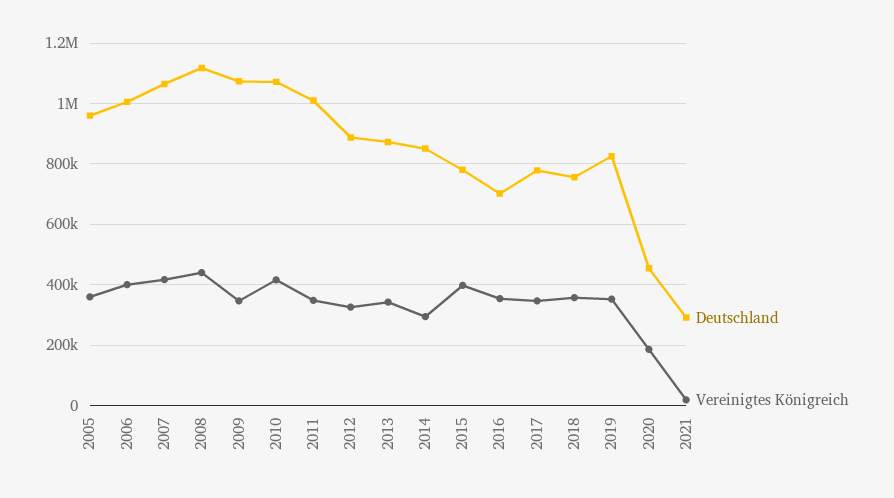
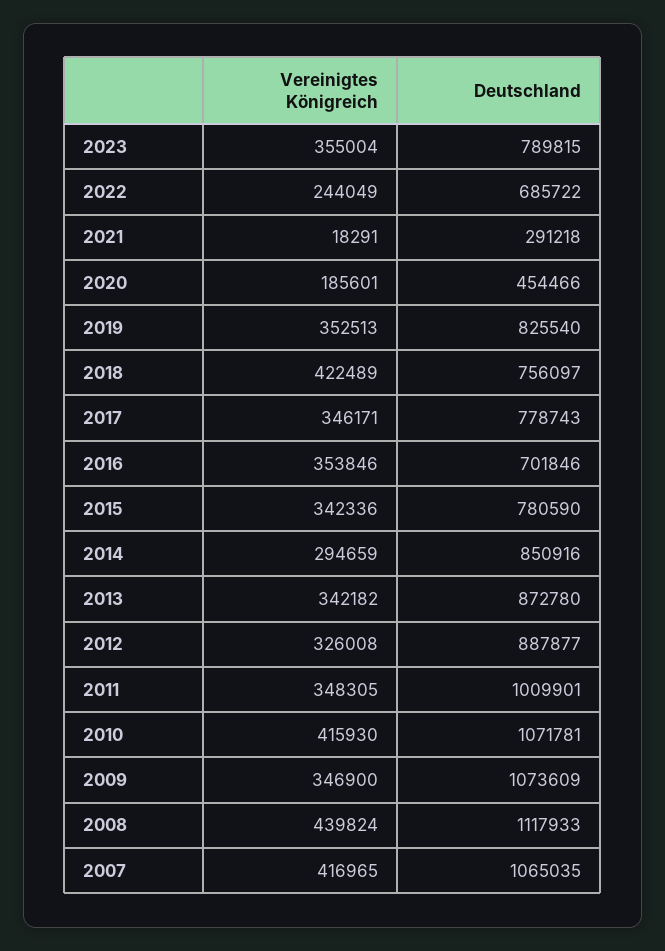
Deutschland, 2005: 960000 -> none
Vereinigtes Königreich, 2005: 360000 -> none
Deutschland, 2006: 1000000 -> none
Vereinigtes Königreich, 2006: 400000 -> none
Vereinigtes Königreich, 2015: 400000 -> 342336
Vereinigtes Königreich, 2018: 360000 -> 422489
Vereinigtes Königreich, 2023: none -> 355004
Deutschland, 2023: none -> 789815
Vereinigtes Königreich, 2022: none -> 244049
Deutschland, 2022: none -> 685722

